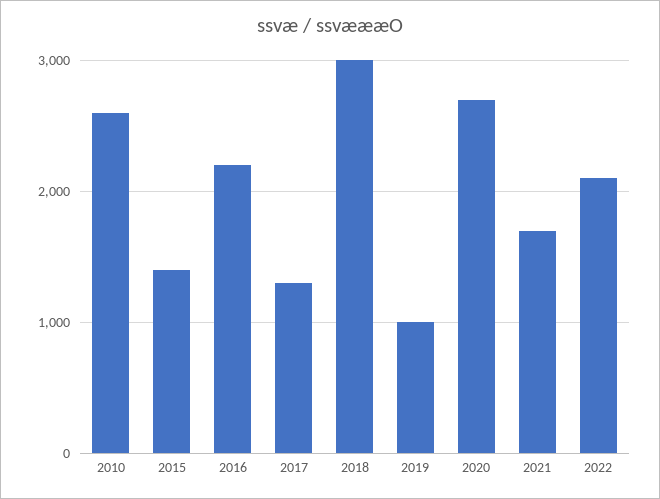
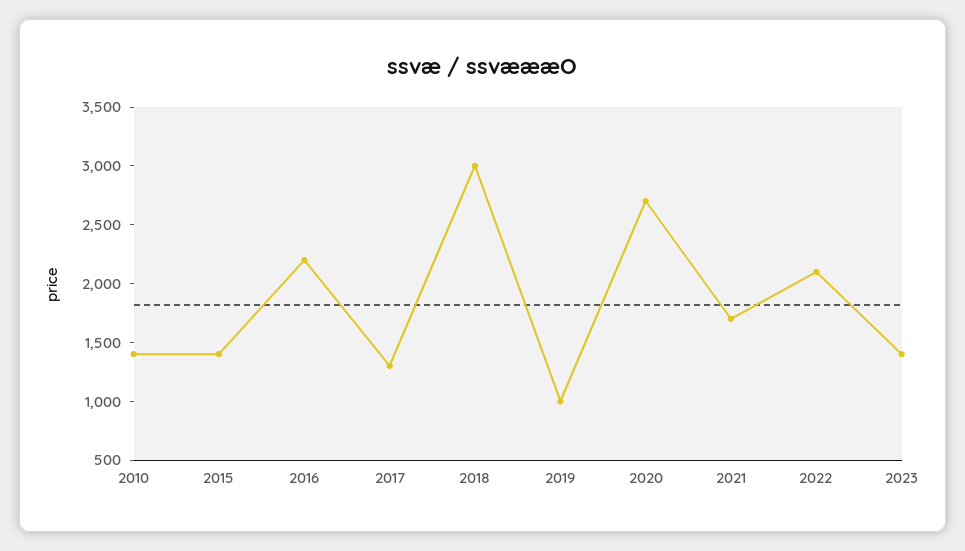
2010: 2600 -> 1400
2023: none -> 1400

